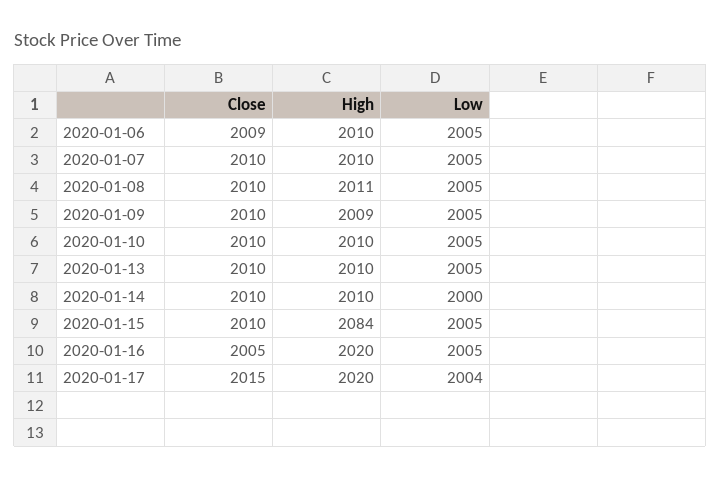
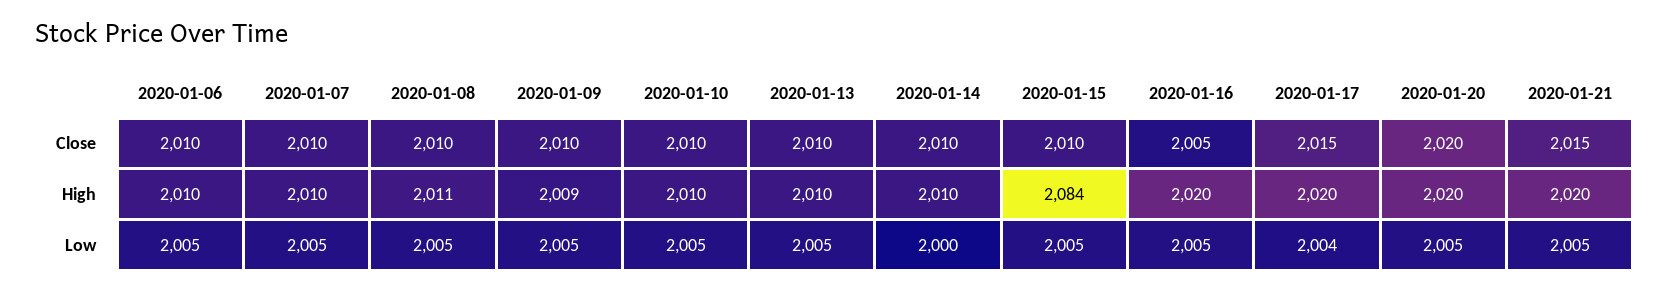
Close, 2020-01-06: 2009 -> 2010
Close, 2020-01-20: none -> 2020
Close, 2020-01-21: none -> 2015
High, 2020-01-20: none -> 2020
High, 2020-01-21: none -> 2020
Low, 2020-01-20: none -> 2005
Low, 2020-01-21: none -> 2005

